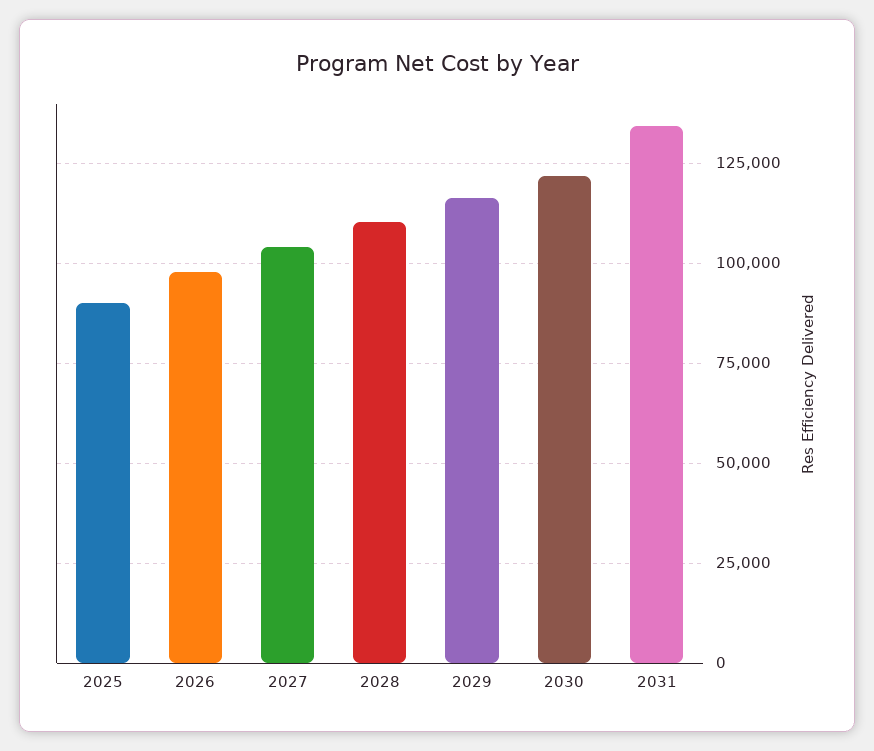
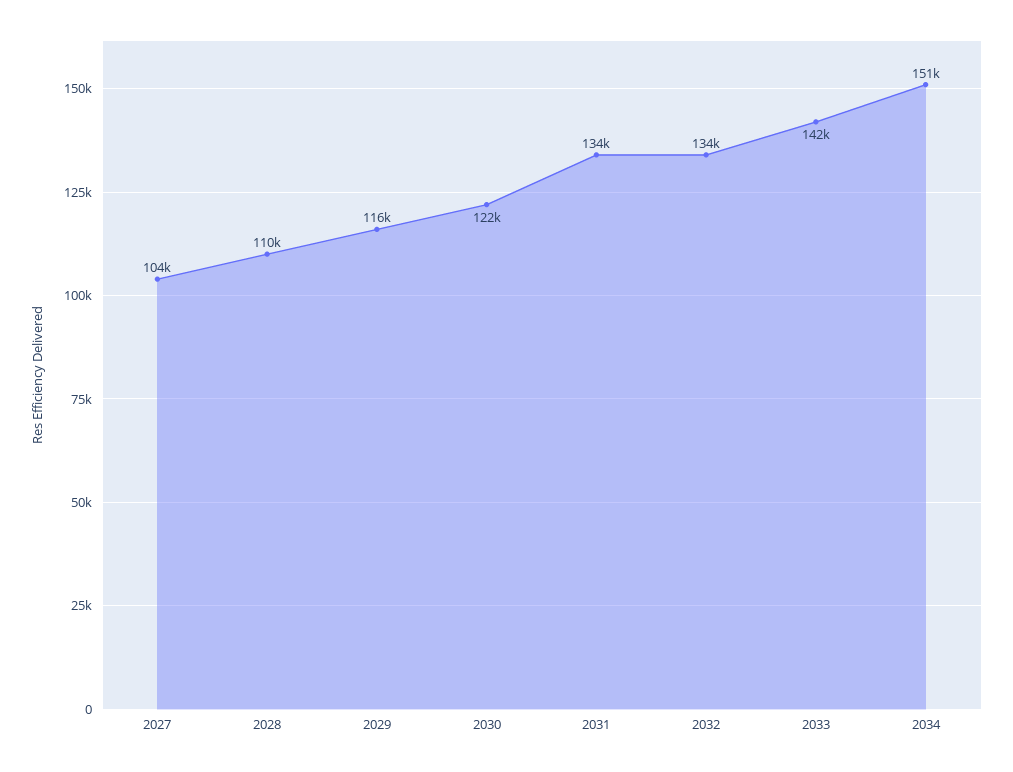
2025: 90000 -> none
2026: 97500 -> none
2032: none -> 134000
2033: none -> 142000
2034: none -> 151000

